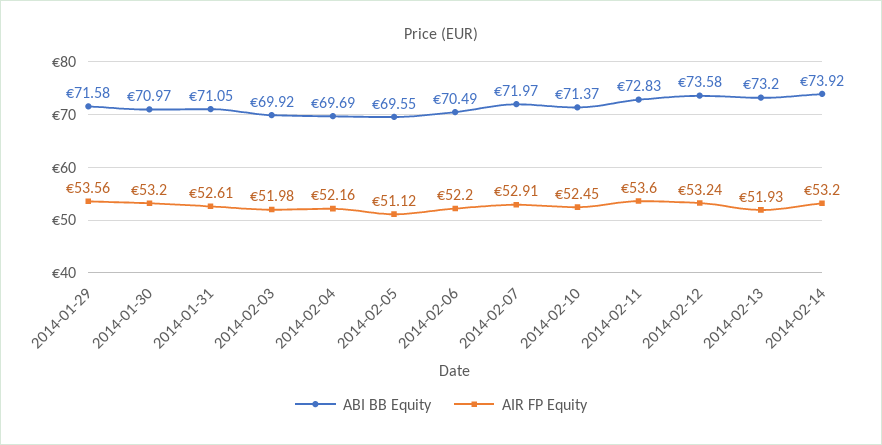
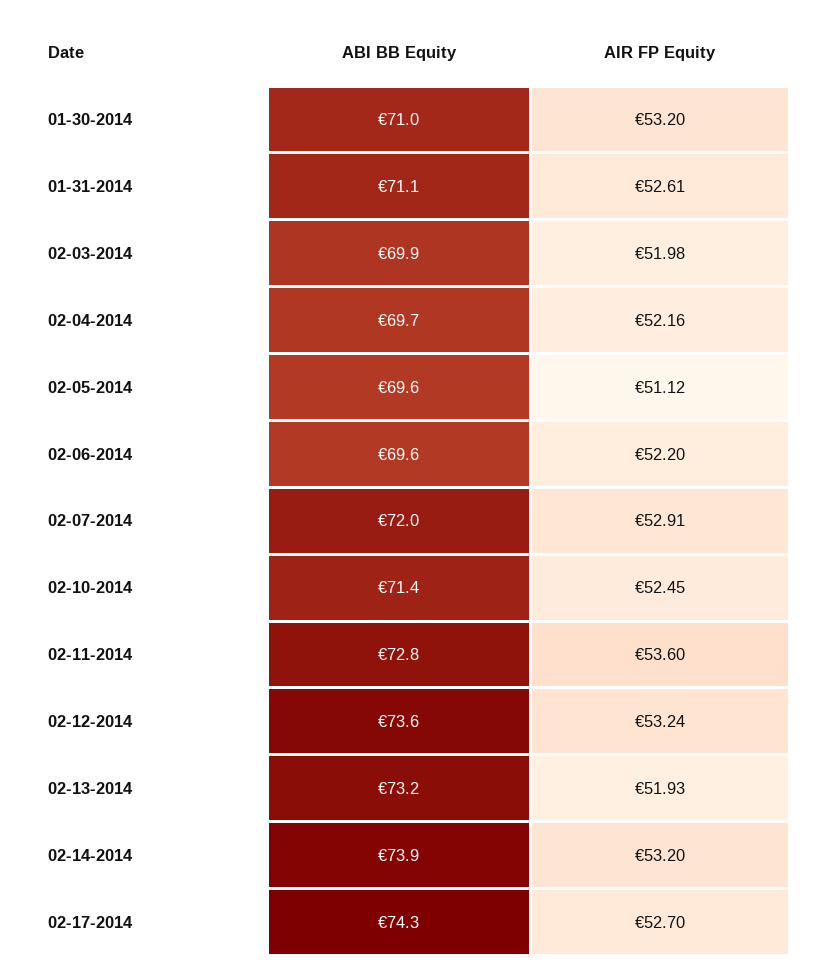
ABI BB Equity, 2014-01-29: 71.58 -> none
AIR FP Equity, 2014-01-29: 53.56 -> none
ABI BB Equity, 2014-02-06: 70.49 -> 69.6
ABI BB Equity, 02-17-2014: none -> 74.3
AIR FP Equity, 02-17-2014: none -> 52.7

